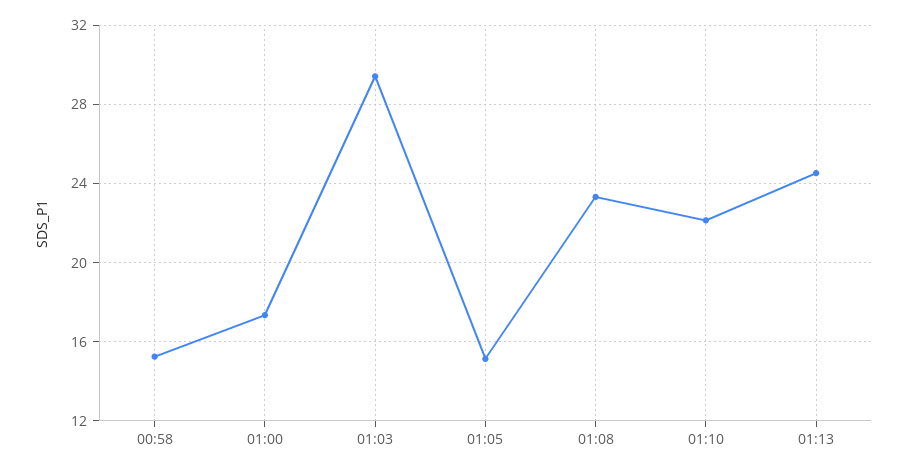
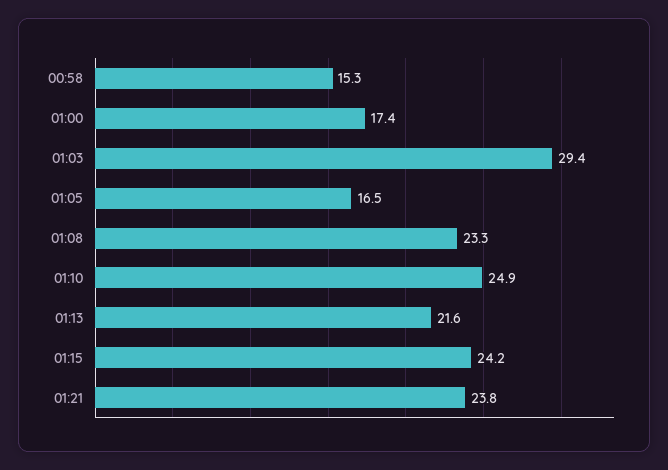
01:05: 15 -> 16.5
01:10: 22 -> 24.9
01:13: 24.5 -> 21.6
01:15: none -> 24.2
01:21: none -> 23.8

